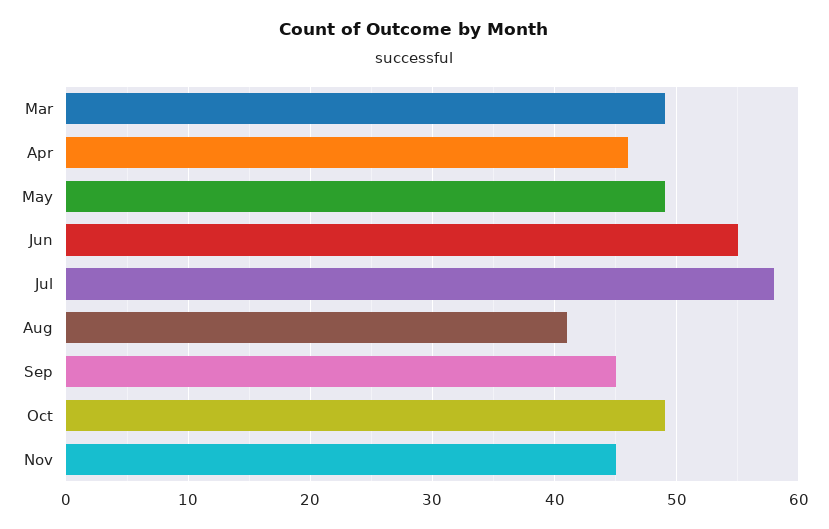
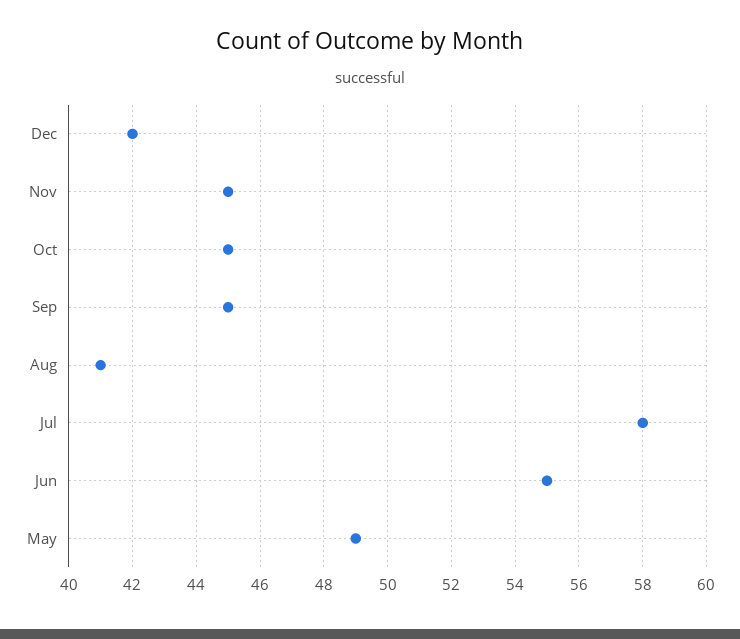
Mar: 49 -> none
Apr: 46 -> none
Oct: 49 -> 45
Dec: none -> 42

